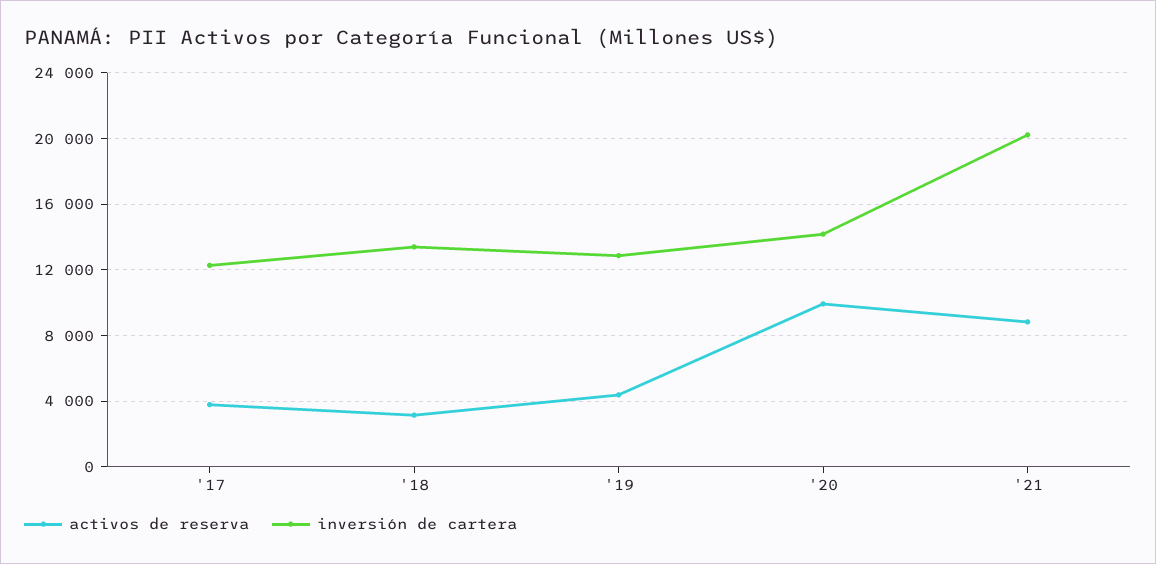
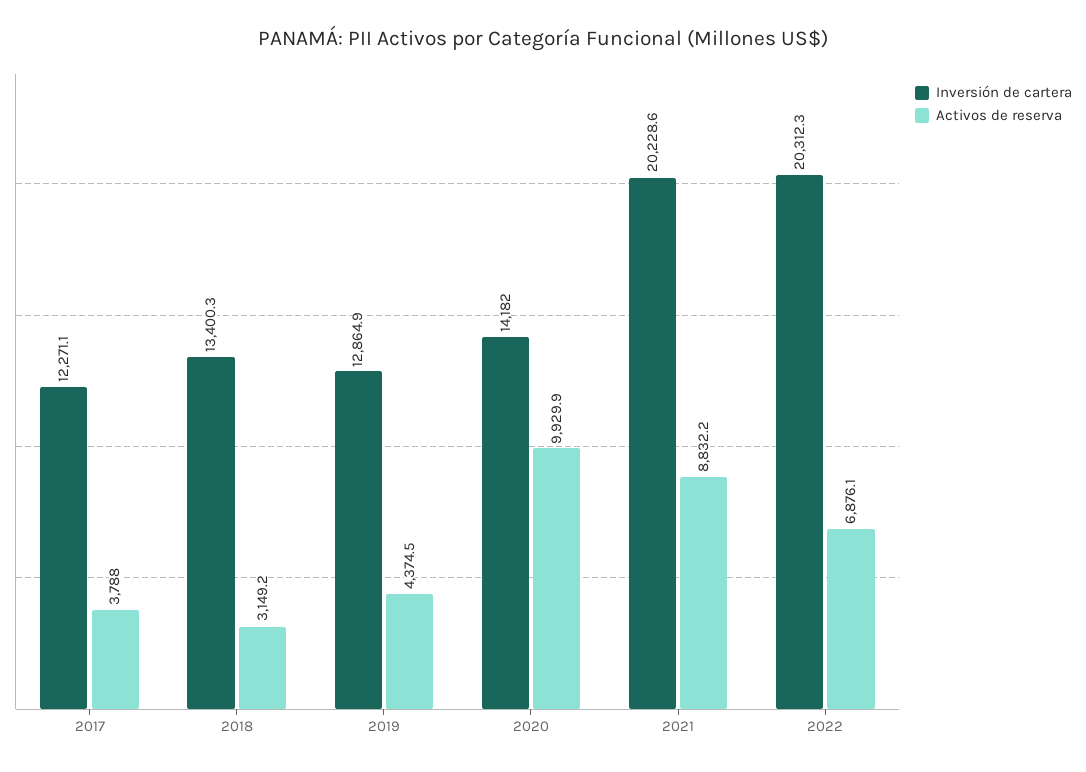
inversión de cartera, 2022: none -> 20312.3
activos de reserva, 2022: none -> 6876.1

